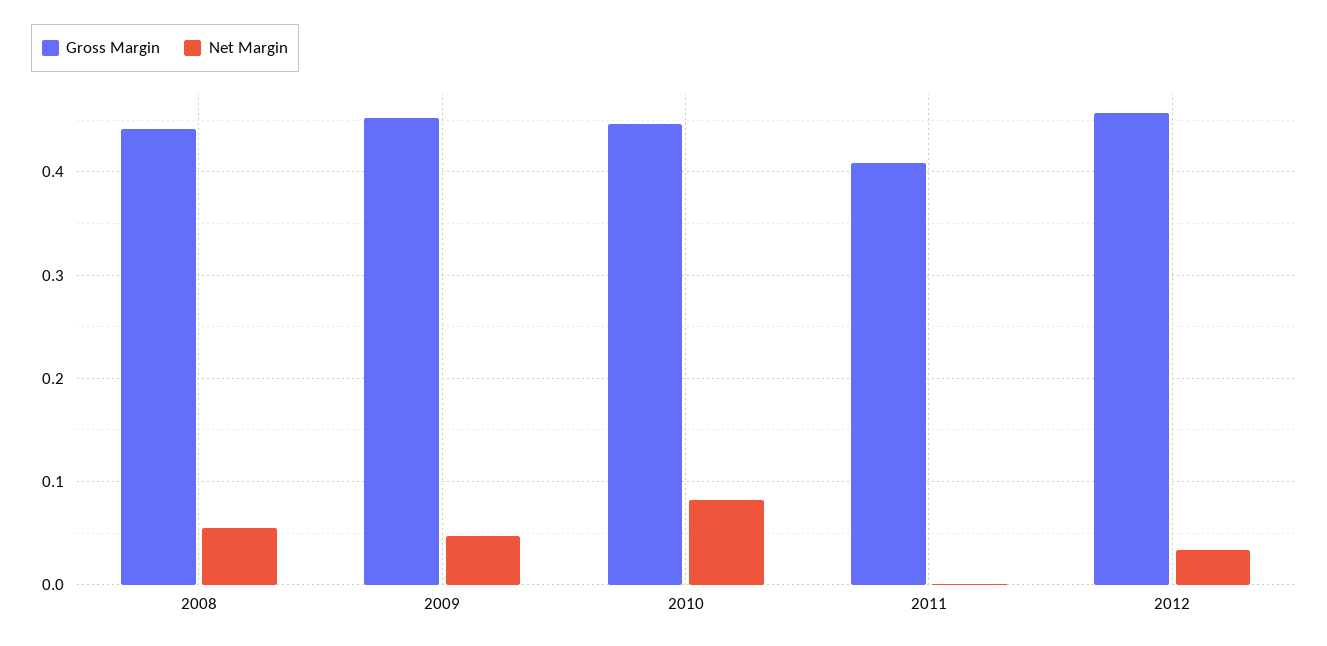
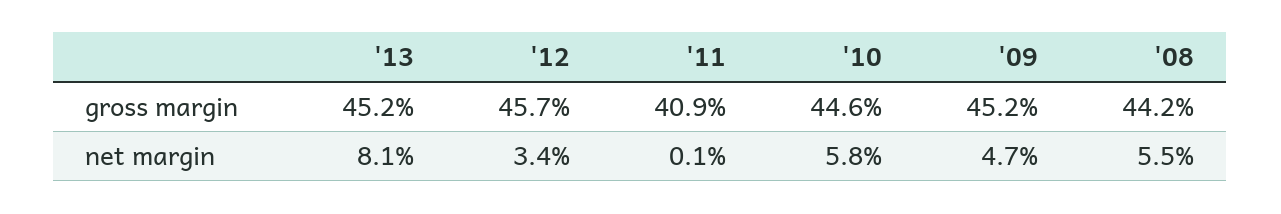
Net Margin, 2010: 0.08 -> 0.058
Gross Margin, '13: none -> 0.452
Net Margin, '13: none -> 0.081

